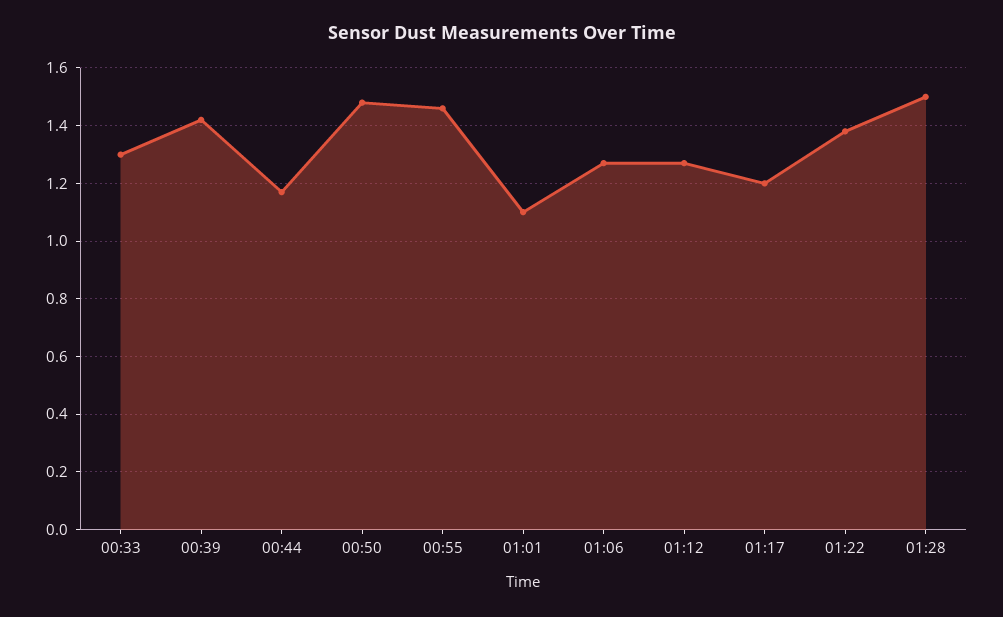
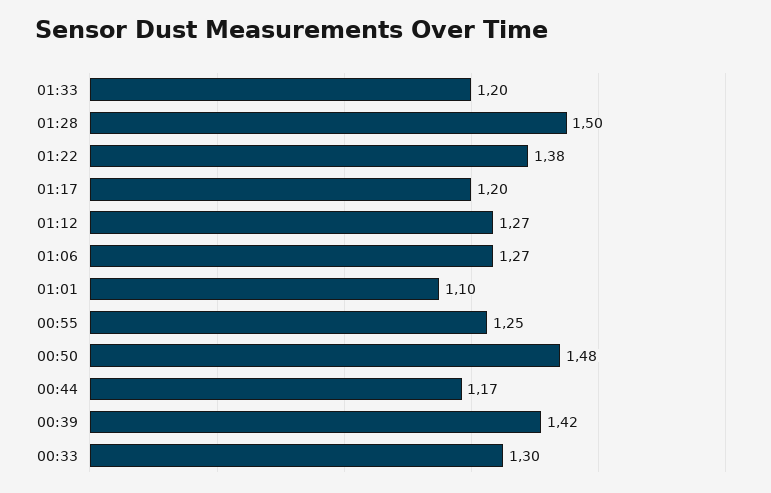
00:55: 1.45 -> 1.25
01:33: none -> 1.2

